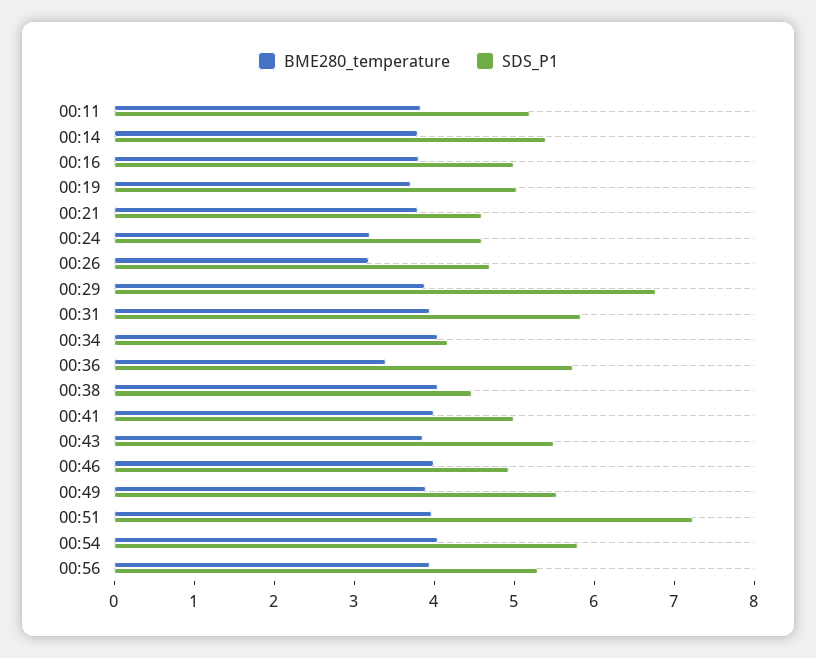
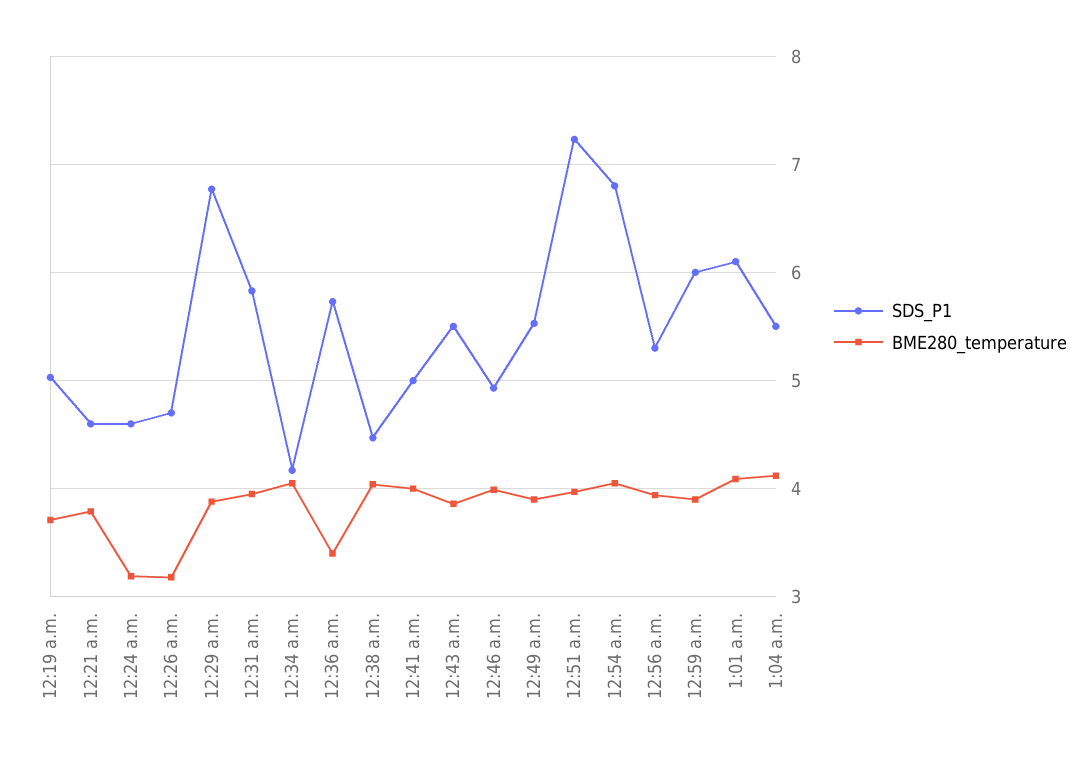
BME280_temperature, 00:11: 3.8 -> none
SDS_P1, 00:11: 5.2 -> none
BME280_temperature, 00:14: 3.8 -> none
SDS_P1, 00:14: 5.4 -> none
BME280_temperature, 00:16: 3.8 -> none
SDS_P1, 00:16: 5 -> none
SDS_P1, 00:54: 5.8 -> 6.8
SDS_P1, 12:59 a.m.: none -> 6
BME280_temperature, 12:59 a.m.: none -> 3.9
SDS_P1, 1:01 a.m.: none -> 6.1
BME280_temperature, 1:01 a.m.: none -> 4.1
SDS_P1, 1:04 a.m.: none -> 5.5
BME280_temperature, 1:04 a.m.: none -> 4.1

